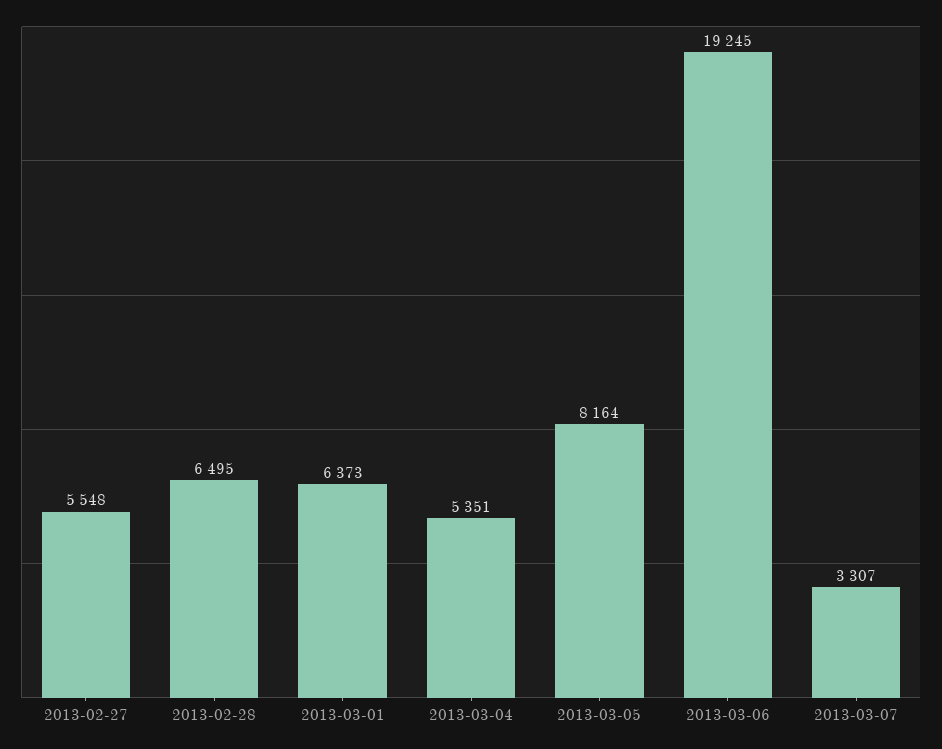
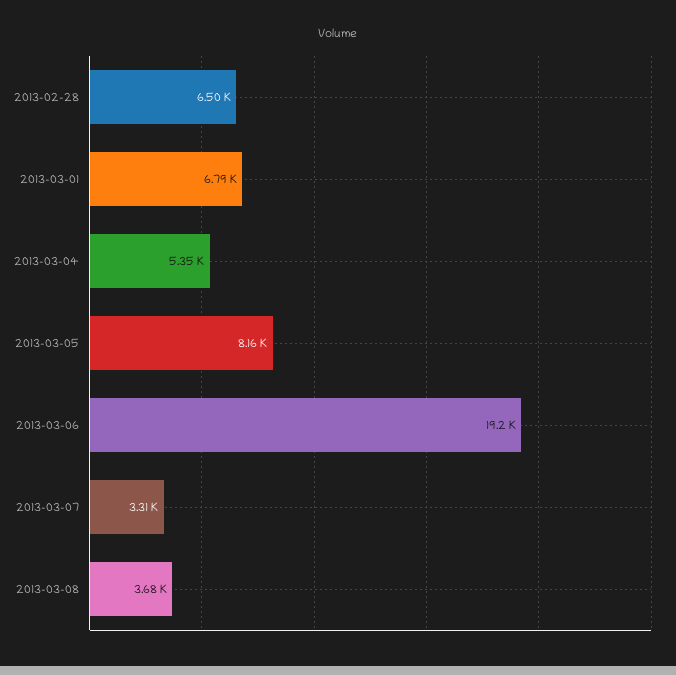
2013-02-27: 5548 -> none
2013-03-01: 6373 -> 6790
2013-03-08: none -> 3680

